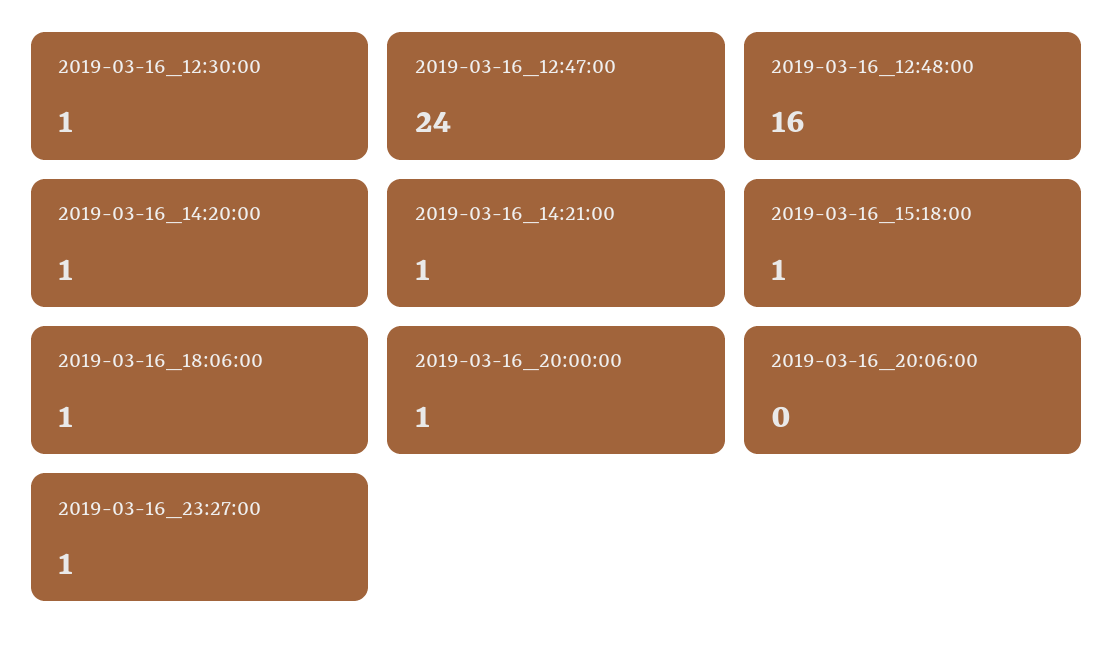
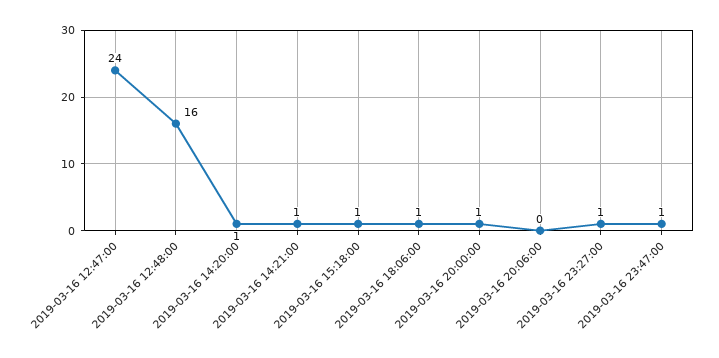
2019-03-16_12:30:00: 1 -> none
2019-03-16 23:47:00: none -> 1

